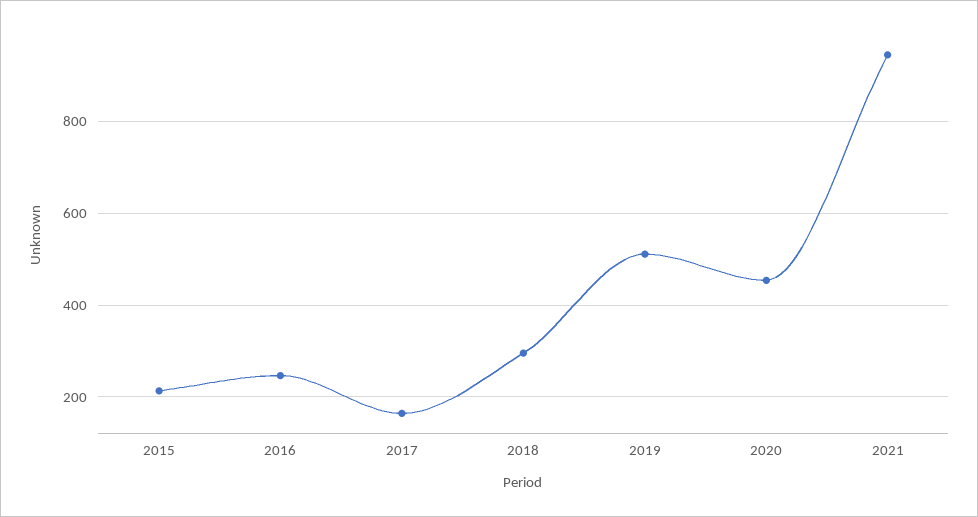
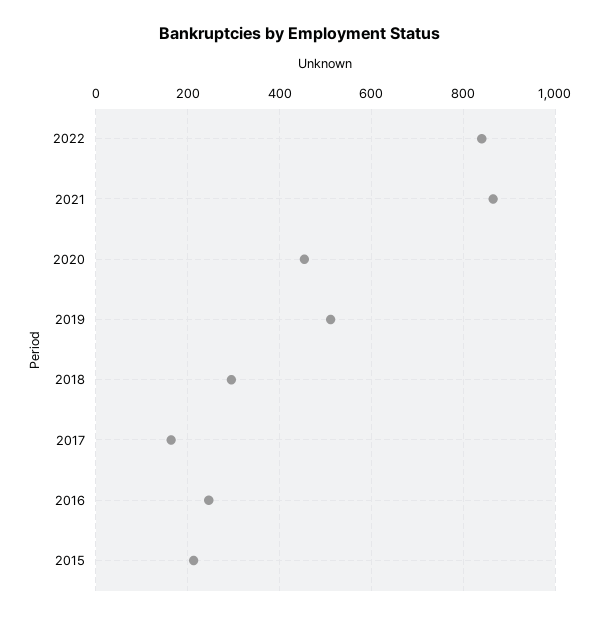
2021: 940 -> 860
2022: none -> 840

